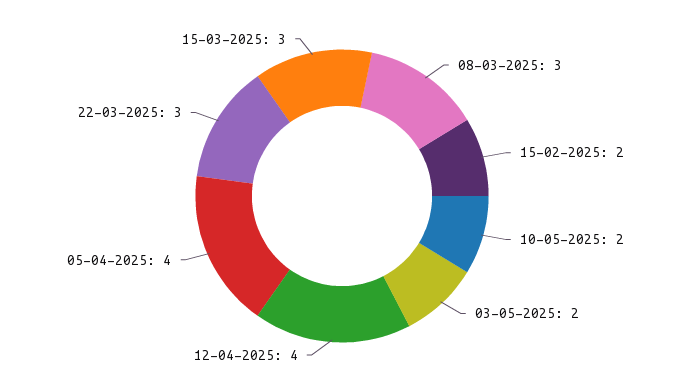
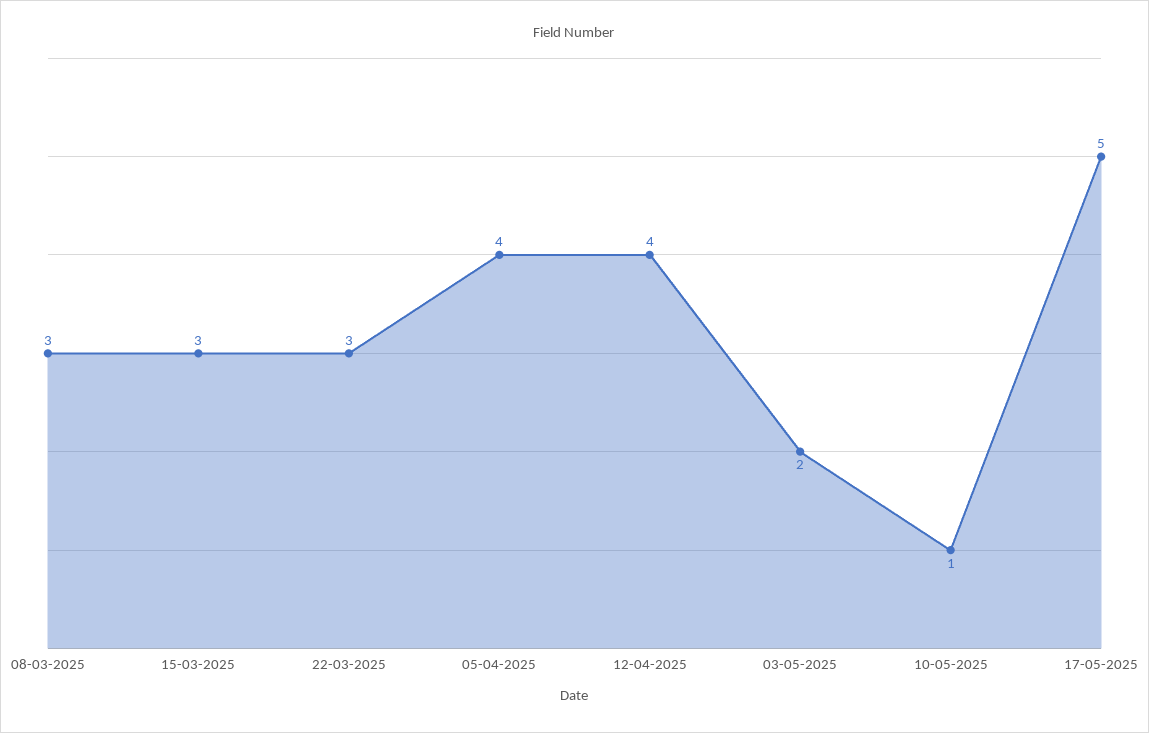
15-02-2025: 2 -> none
10-05-2025: 2 -> 1
17-05-2025: none -> 5

